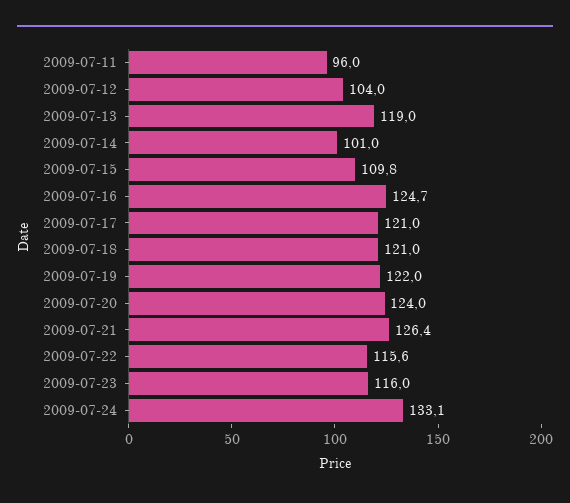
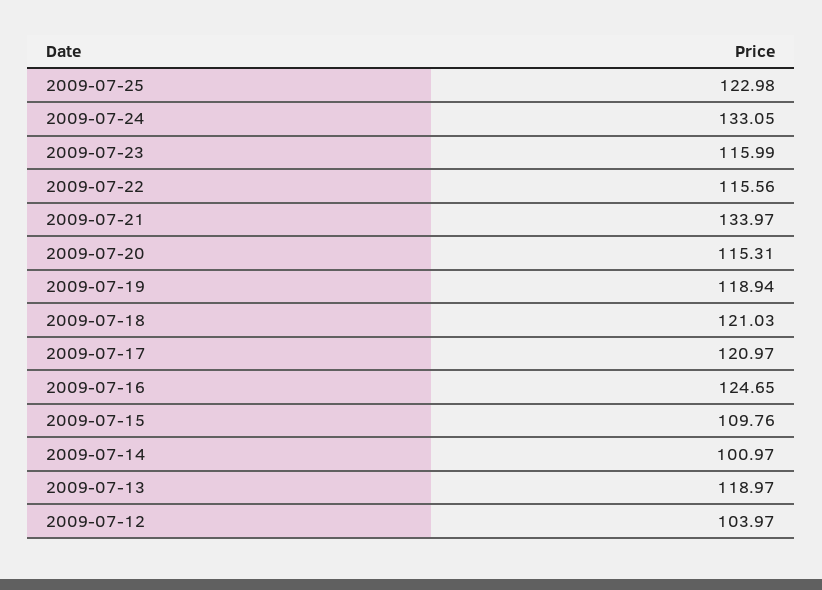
2009-07-11: 96 -> none
2009-07-19: 122 -> 118.94
2009-07-20: 124 -> 115.31
2009-07-21: 126.4 -> 133.97
2009-07-25: none -> 122.98

